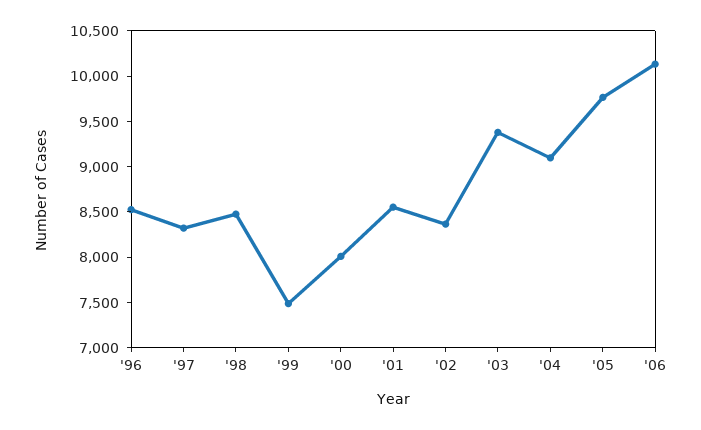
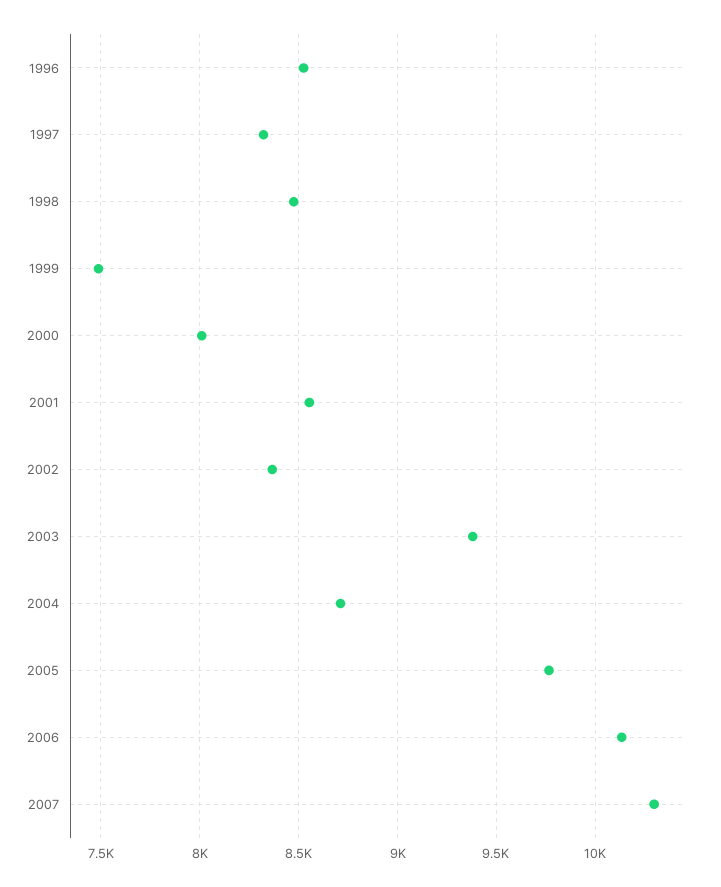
'04: 9100 -> 8700
2007: none -> 10300

